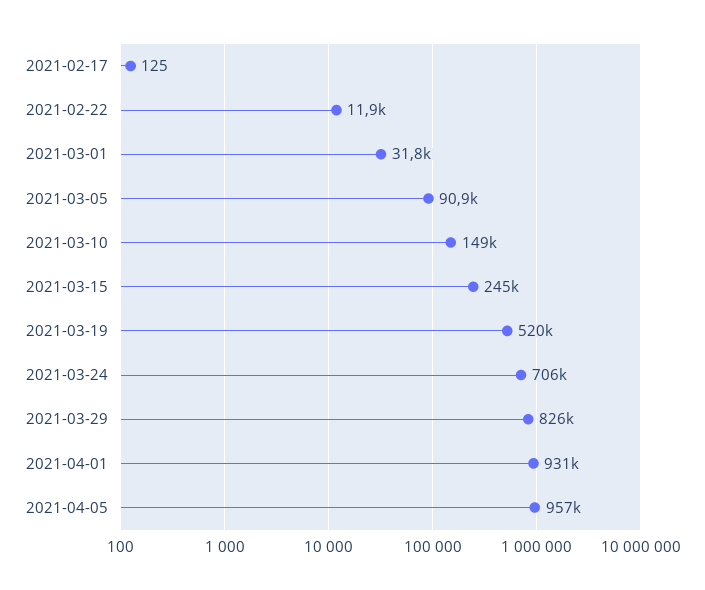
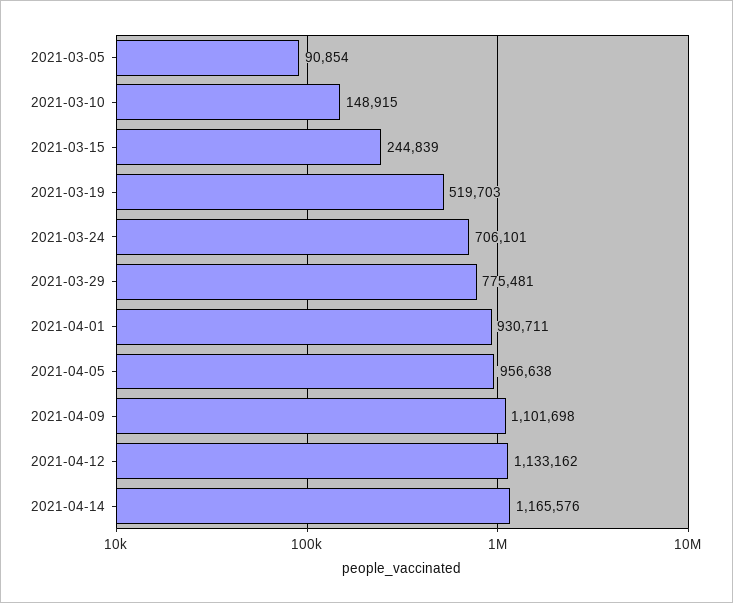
2021-02-17: 125 -> none
2021-02-22: 11900 -> none
2021-03-01: 31800 -> none
2021-03-29: 826000 -> 775481
2021-04-09: none -> 1101698
2021-04-12: none -> 1133162
2021-04-14: none -> 1165576

